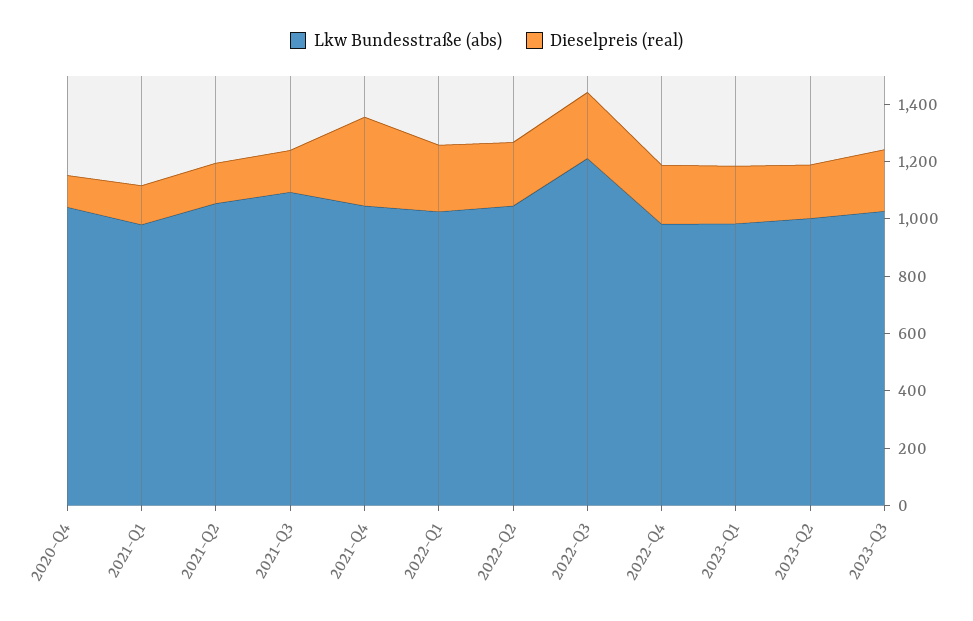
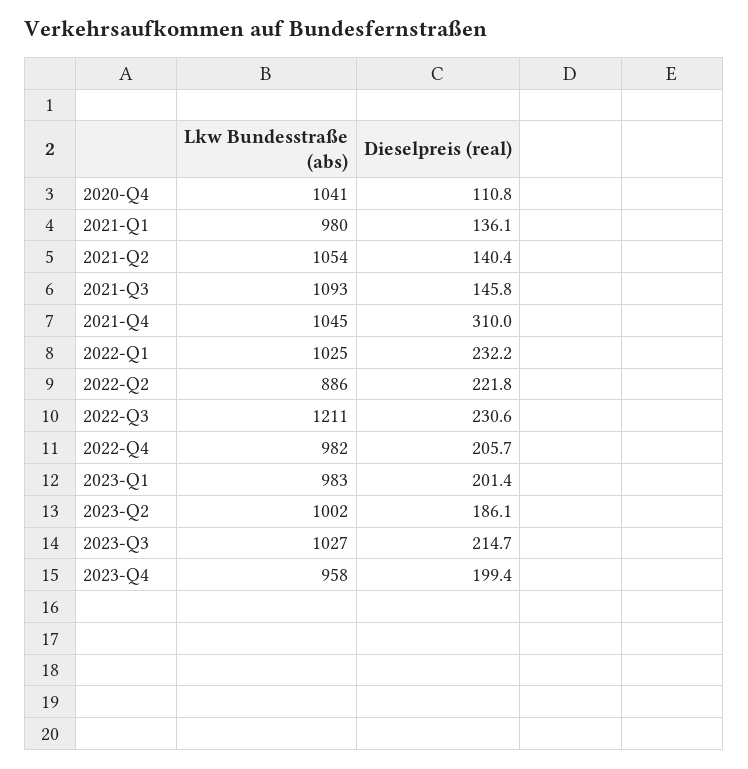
Lkw Bundesstraße (abs), 2022-Q2: 1050 -> 886
Lkw Bundesstraße (abs), 2023-Q4: none -> 958
Dieselpreis (real), 2023-Q4: none -> 199.4

